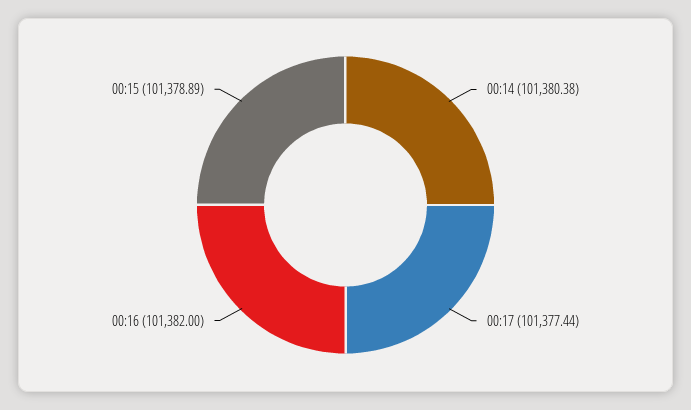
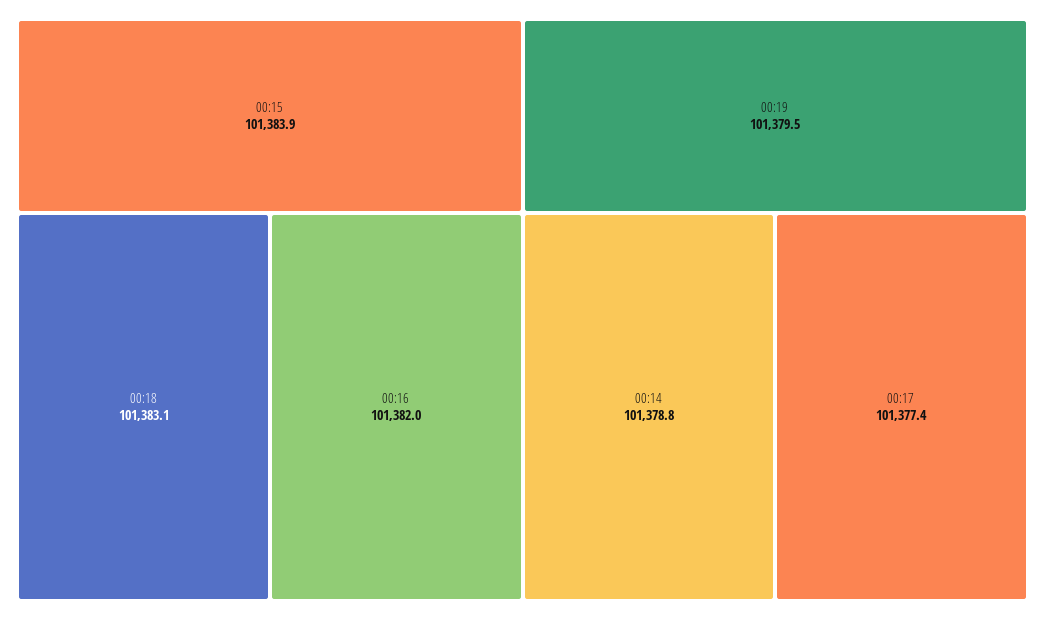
00:14: 101380.38 -> 101378.8
00:15: 101378.89 -> 101383.9
00:18: none -> 101383.1
00:19: none -> 101379.5

